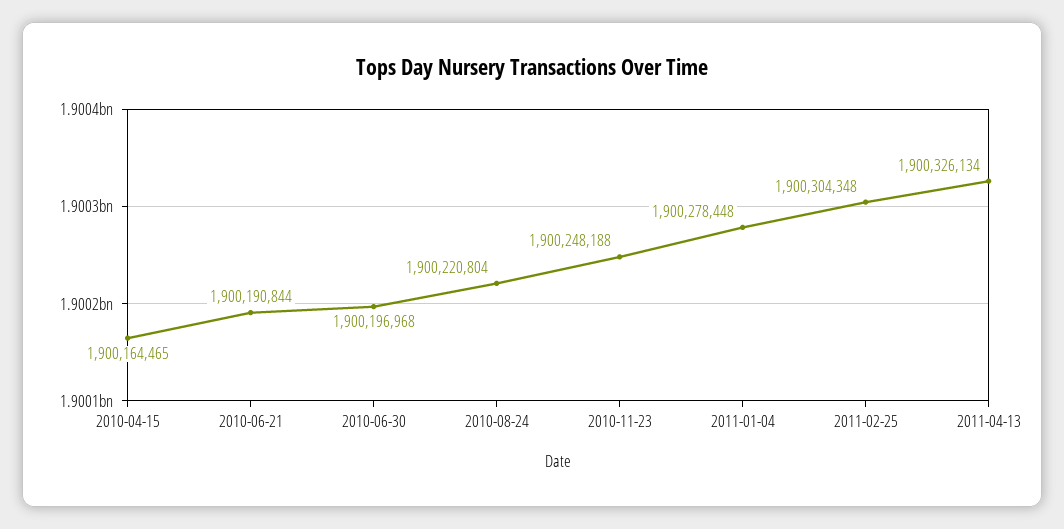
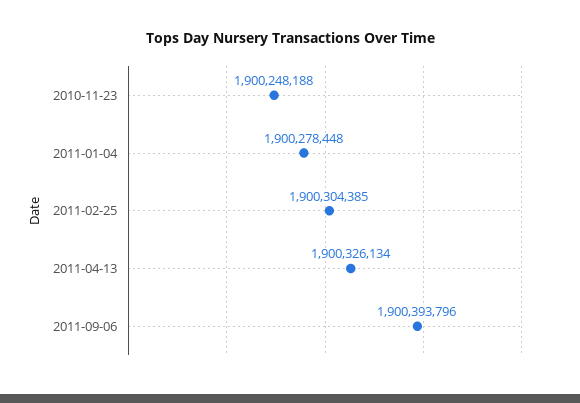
2010-04-15: 1900164465 -> none
2010-06-21: 1900190844 -> none
2010-06-30: 1900196968 -> none
2010-08-24: 1900220804 -> none
2011-02-25: 1900304348 -> 1900304385
2011-09-06: none -> 1900393796

